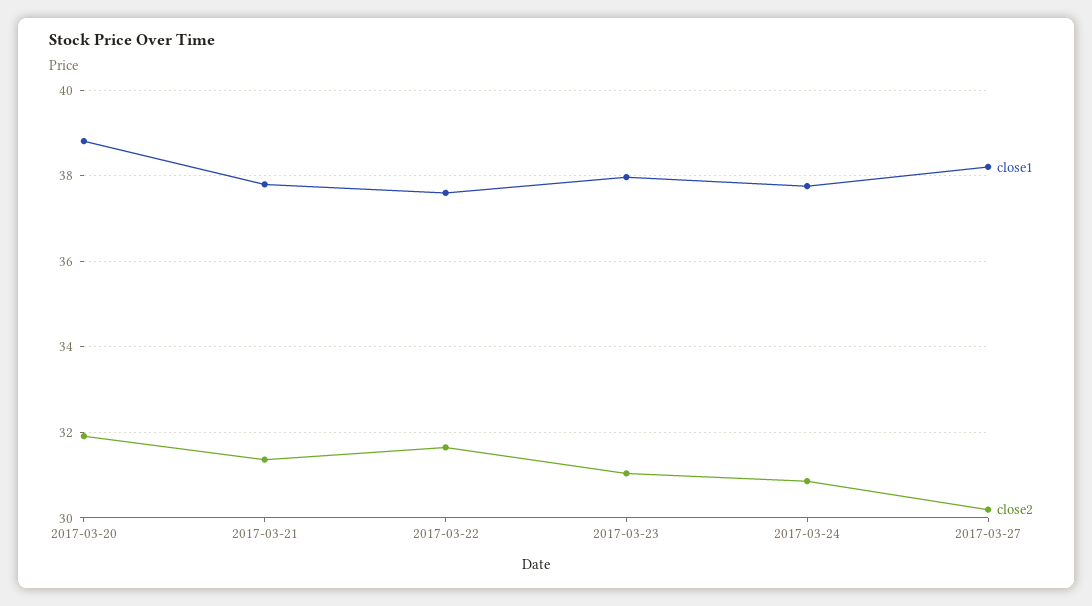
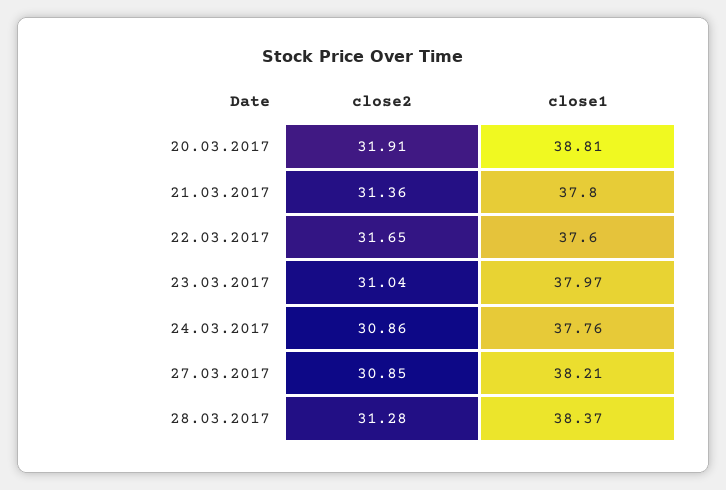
close2, 2017-03-27: 30.2 -> 30.85
close2, 28.03.2017: none -> 31.28
close1, 28.03.2017: none -> 38.37

